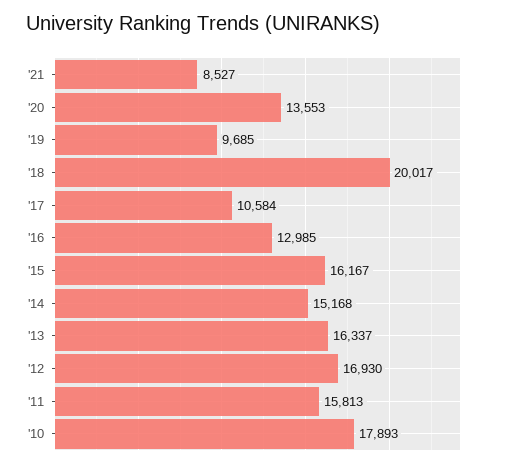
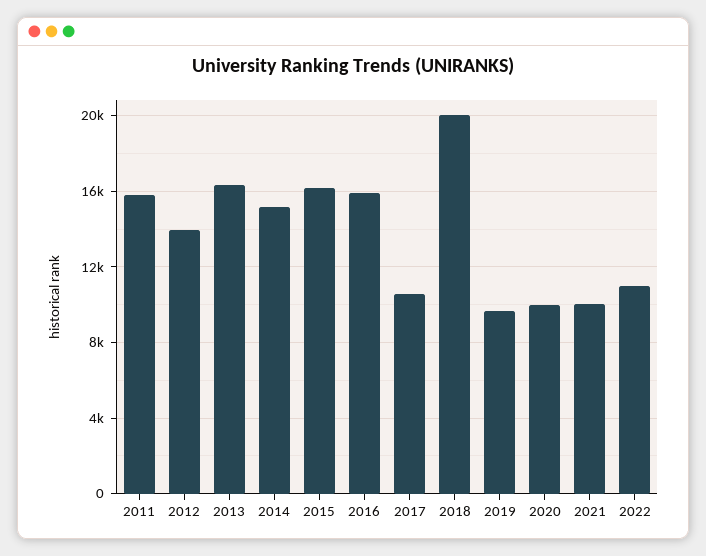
'21: 8527 -> 10000
'20: 13553 -> 10000
'16: 12985 -> 16000
'12: 16930 -> 14000
'10: 17893 -> none
2022: none -> 11000

